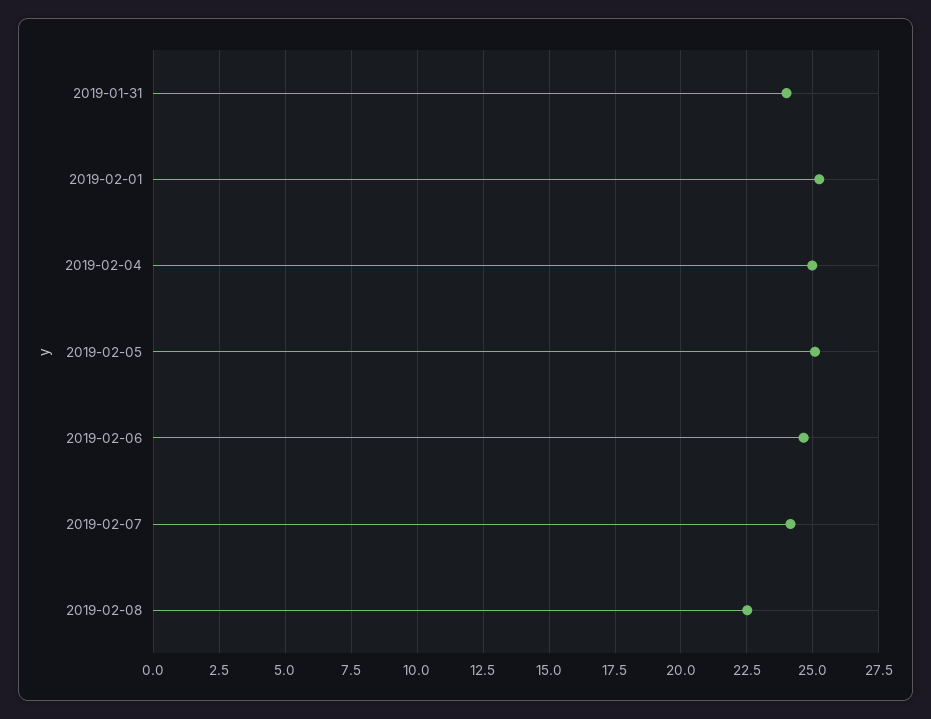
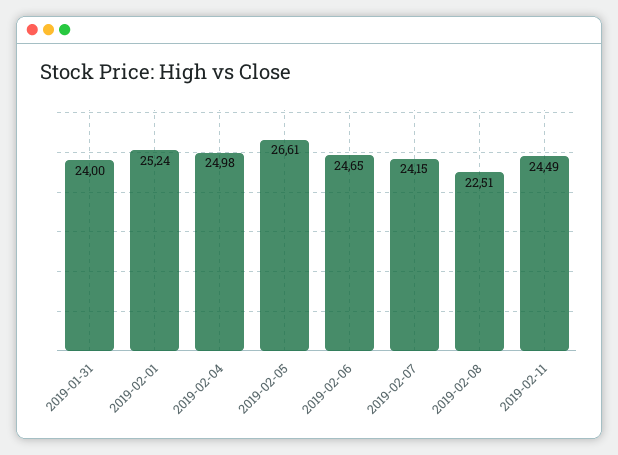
2019-02-05: 25 -> 26.61
2019-02-11: none -> 24.49

